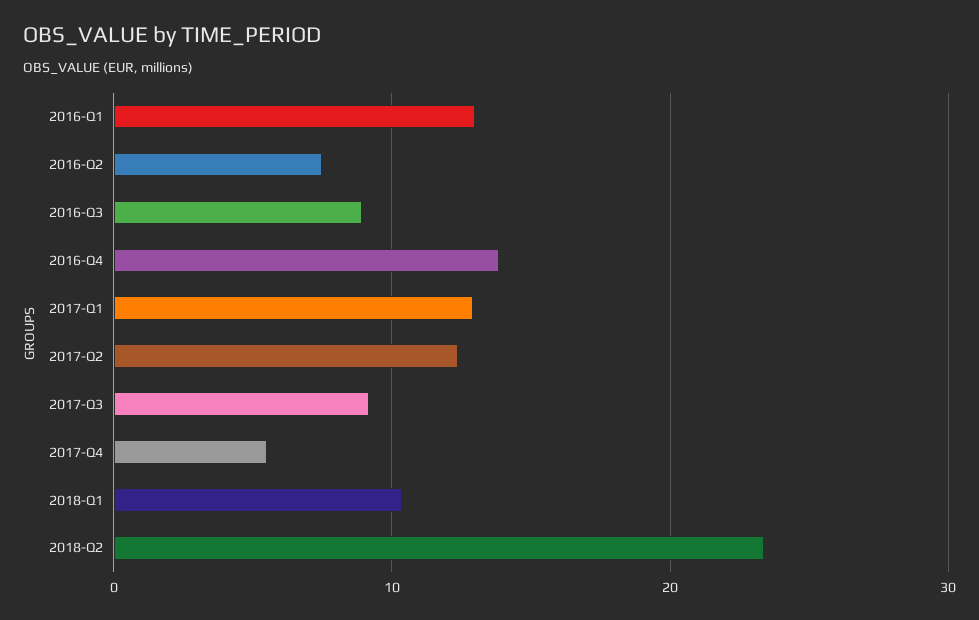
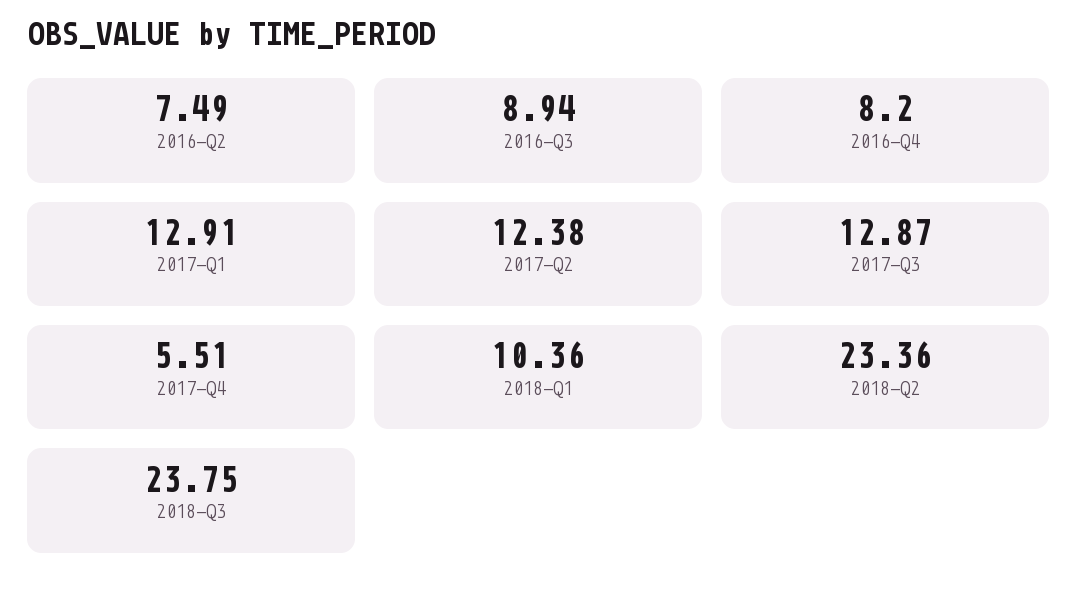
2016-Q1: 13 -> none
2016-Q4: 14 -> 8.2
2017-Q3: 9 -> 12.87
2018-Q3: none -> 23.75

